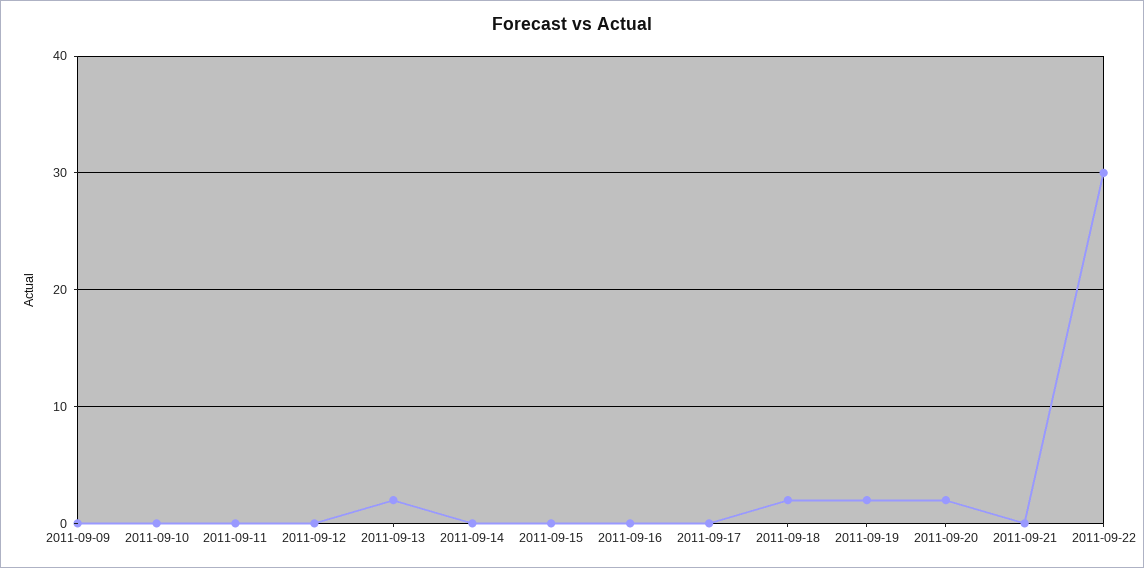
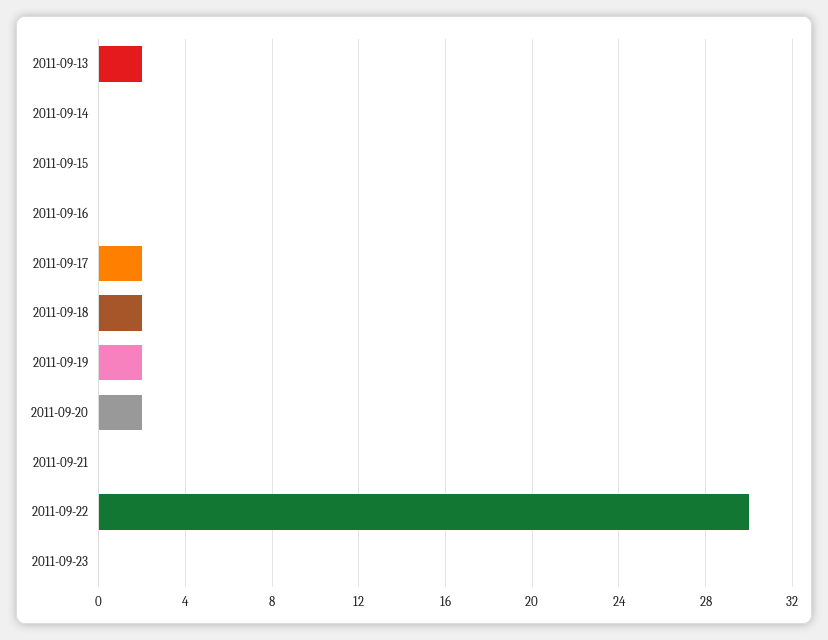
2011-09-09: 0 -> none
2011-09-10: 0 -> none
2011-09-11: 0 -> none
2011-09-12: 0 -> none
2011-09-17: 0 -> 2
2011-09-23: none -> 0

